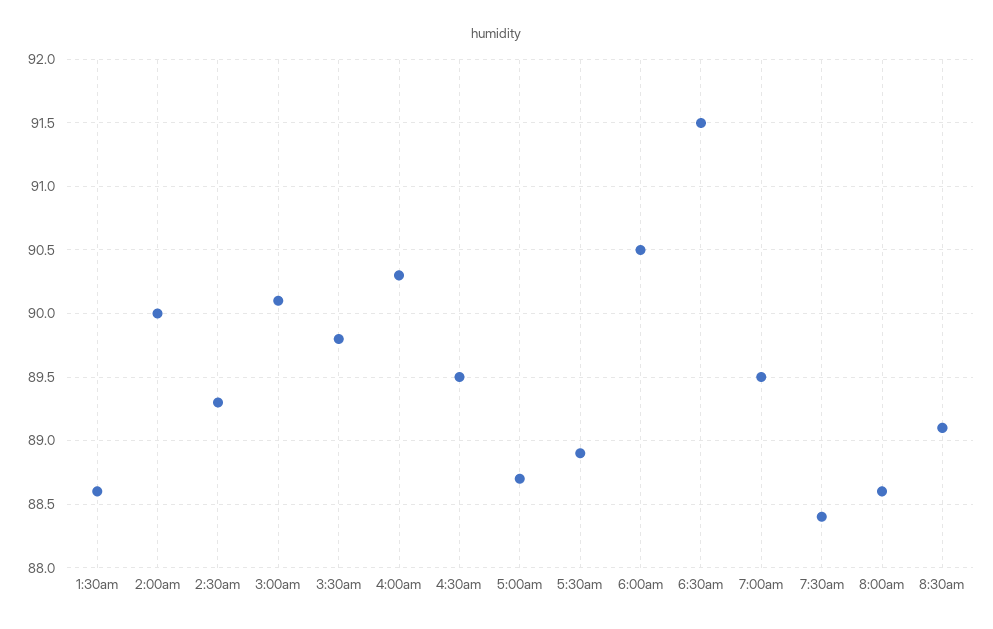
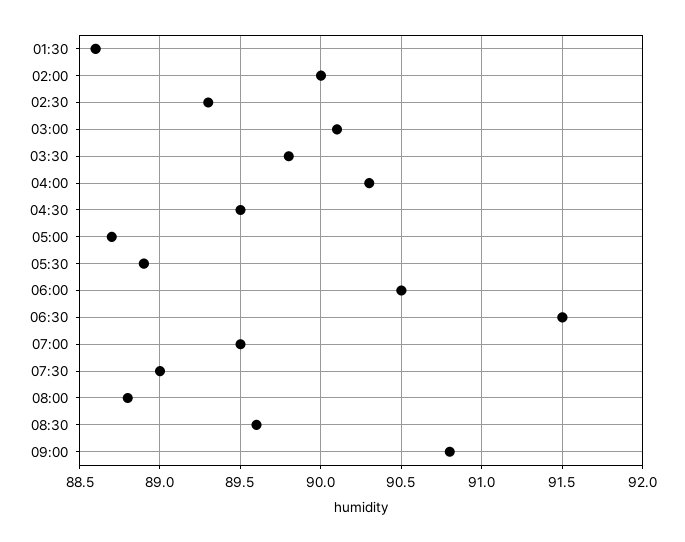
7:30am: 88.4 -> 89
8:00am: 88.6 -> 88.8
8:30am: 89.1 -> 89.6
09:00: none -> 90.8

